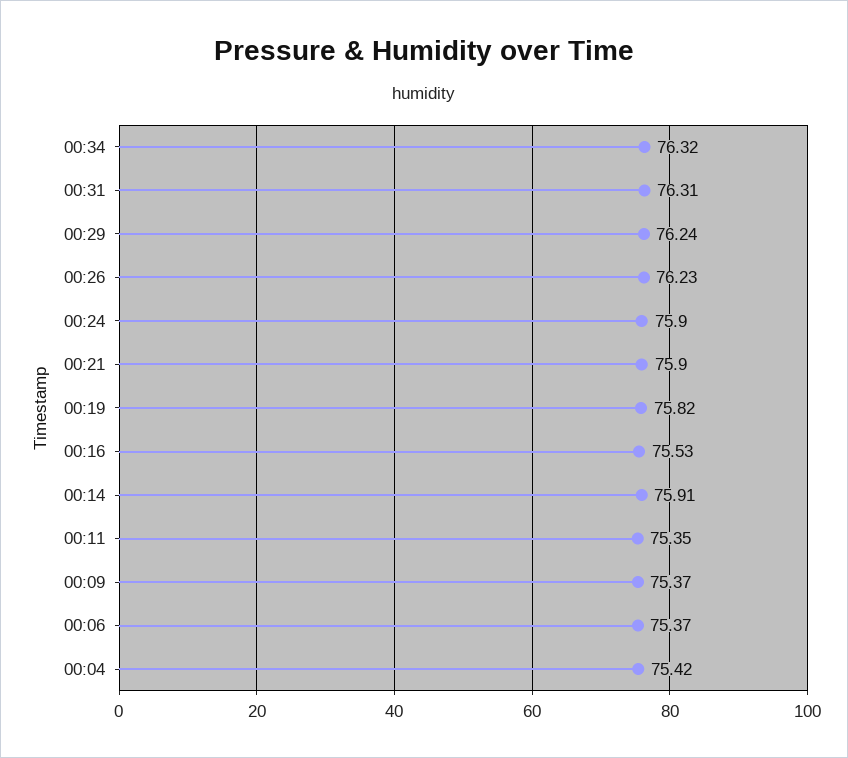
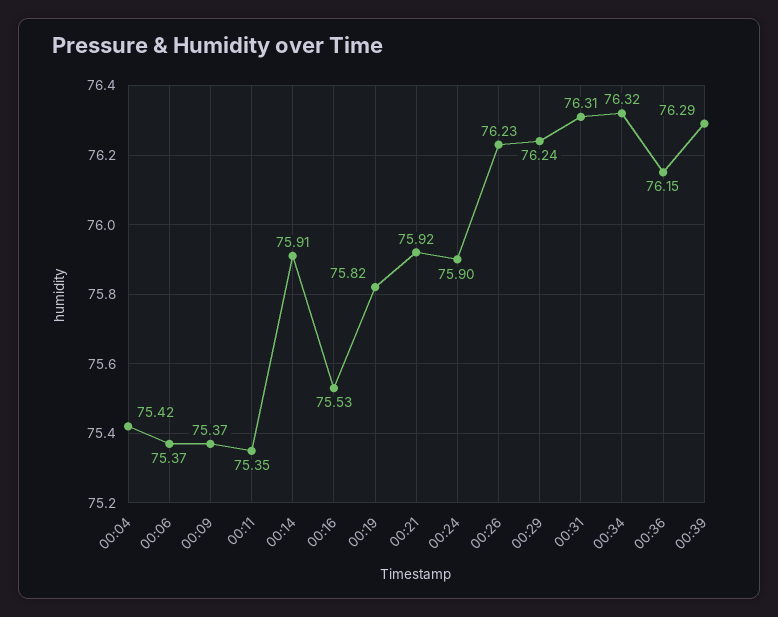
00:21: 75.9 -> 75.92
00:36: none -> 76.15
00:39: none -> 76.29

